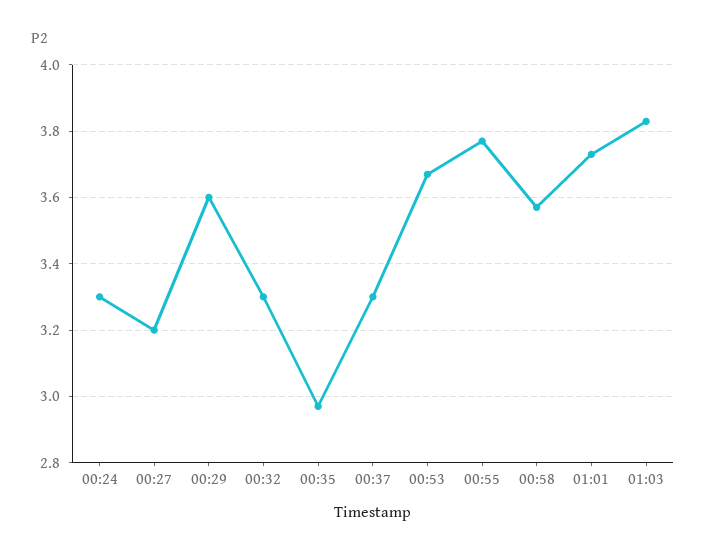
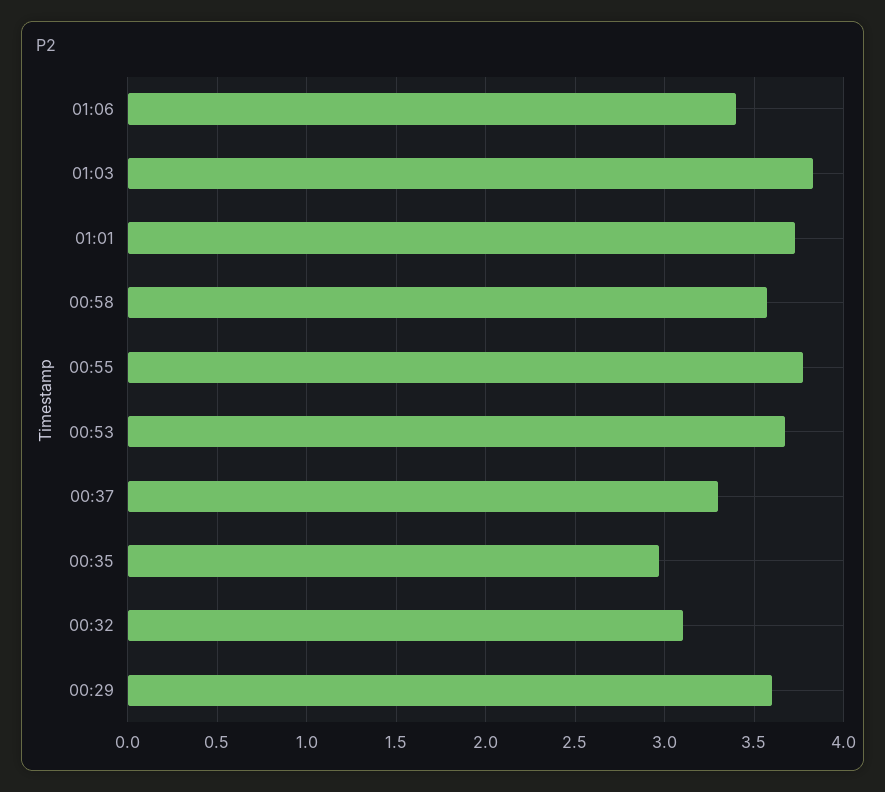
00:24: 3.3 -> none
00:27: 3.2 -> none
00:32: 3.3 -> 3.1
01:06: none -> 3.4

